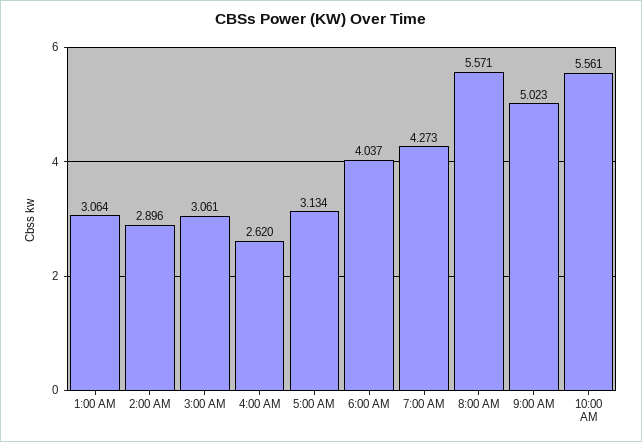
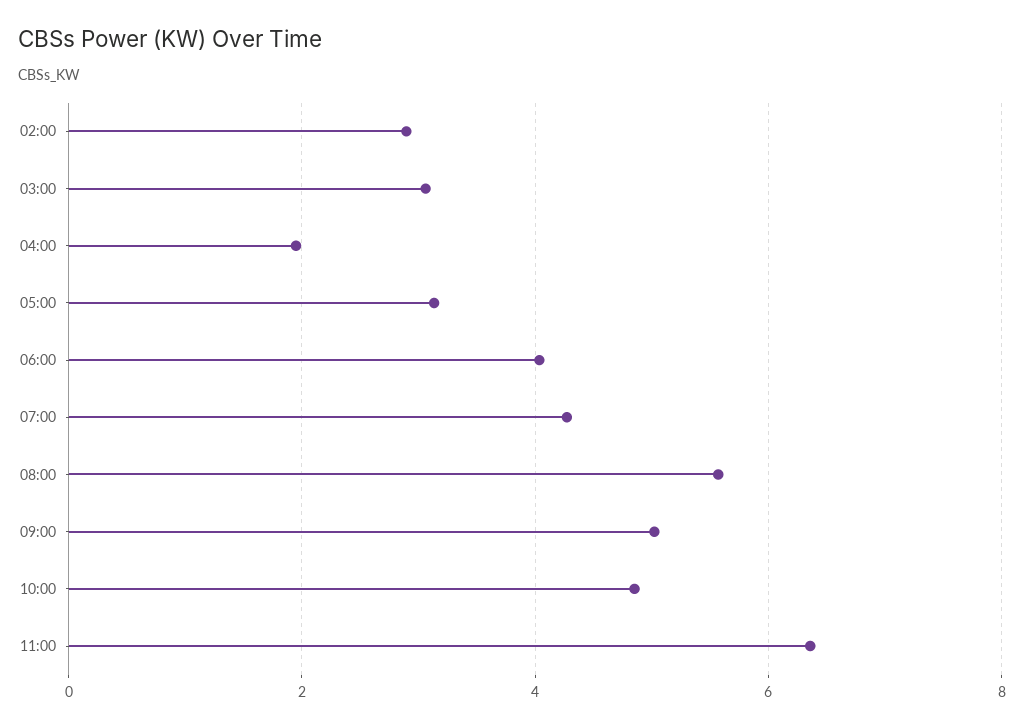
1:00 AM: 3.064 -> none
4:00 AM: 2.62 -> 2
10:00 AM: 5.561 -> 4.8
11:00: none -> 6.4

